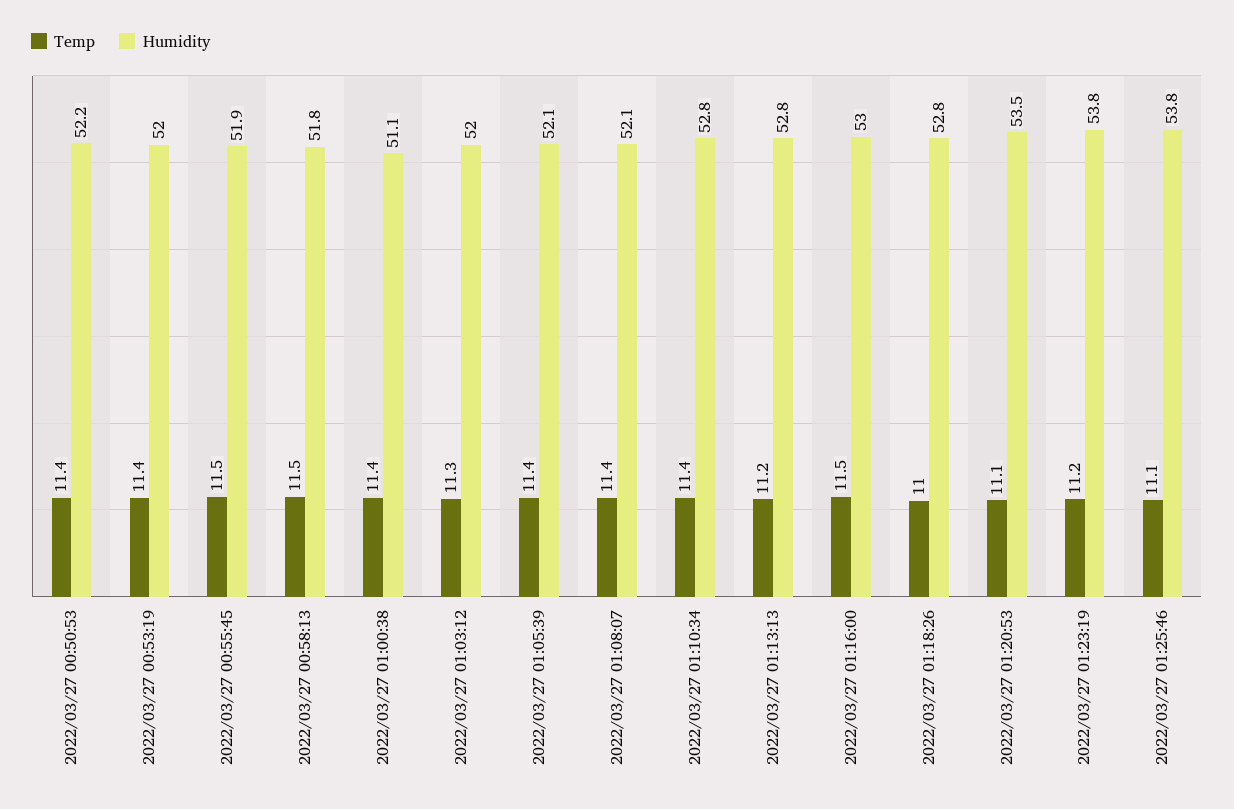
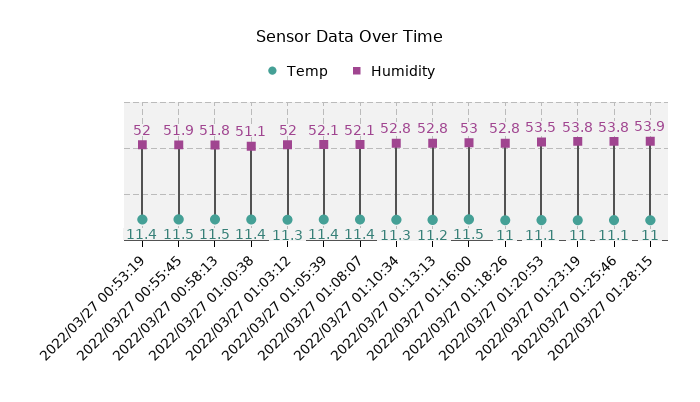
Temp, 2022/03/27 00:50:53: 11.4 -> none
Humidity, 2022/03/27 00:50:53: 52.2 -> none
Temp, 2022/03/27 01:10:34: 11.4 -> 11.3
Temp, 2022/03/27 01:23:19: 11.2 -> 11
Temp, 2022/03/27 01:28:15: none -> 11
Humidity, 2022/03/27 01:28:15: none -> 53.9

